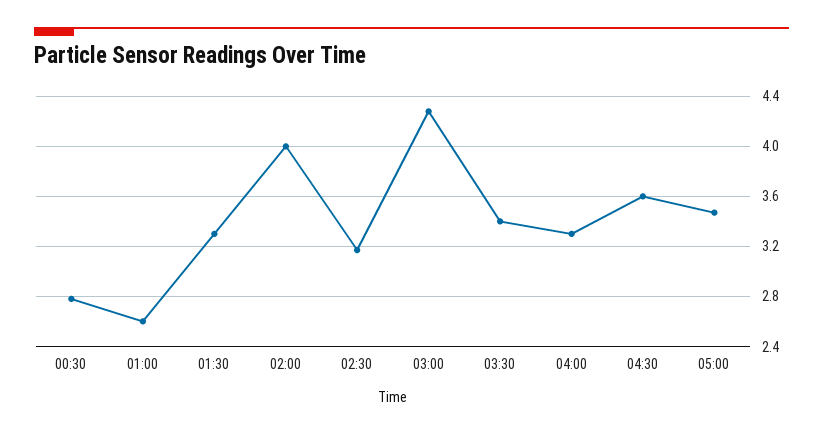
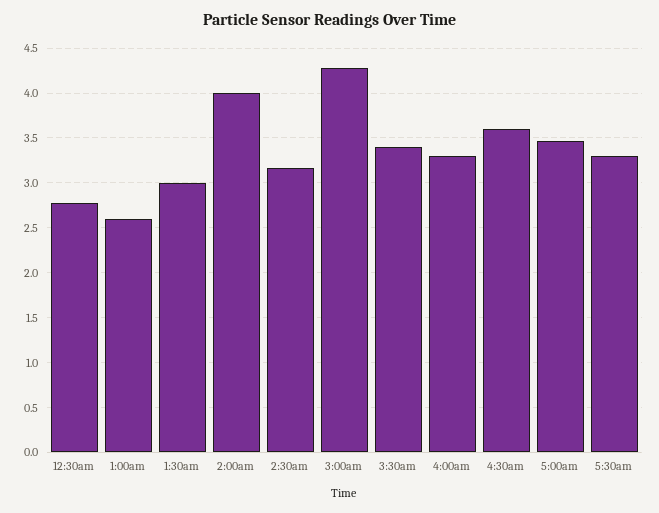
01:30: 3.3 -> 3
5:30am: none -> 3.3

